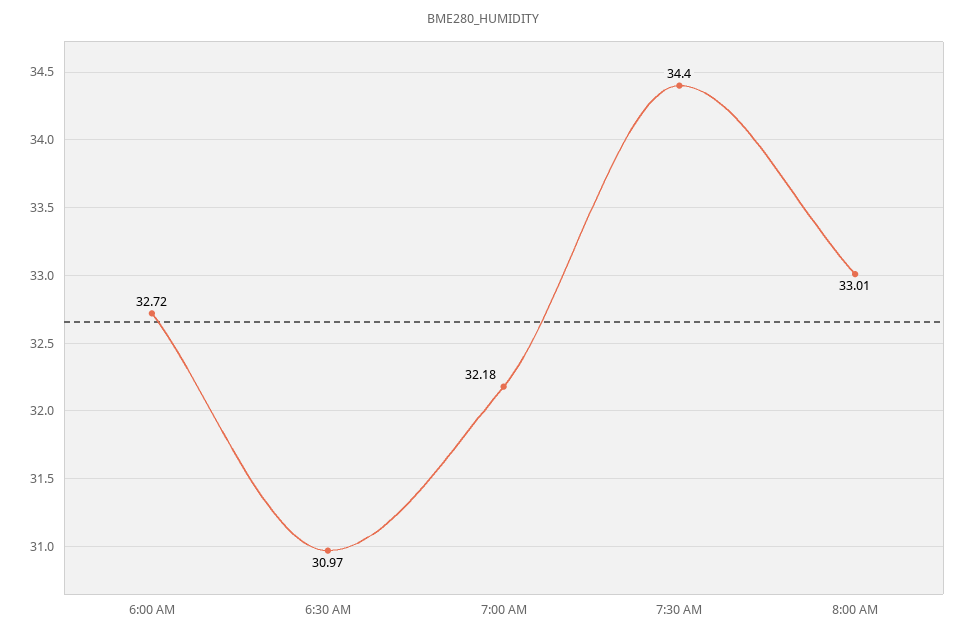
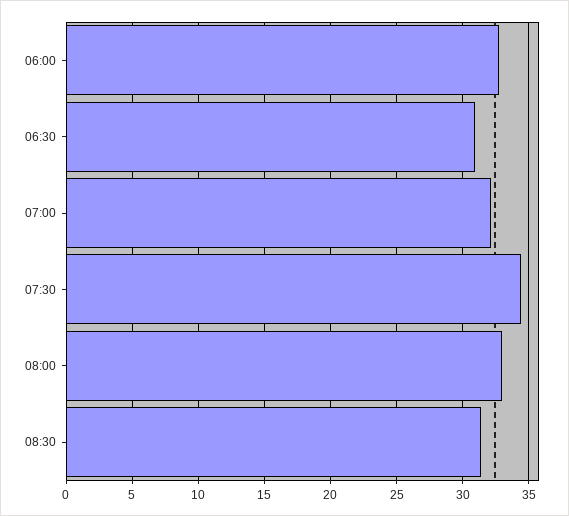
08:30: none -> 31.5

